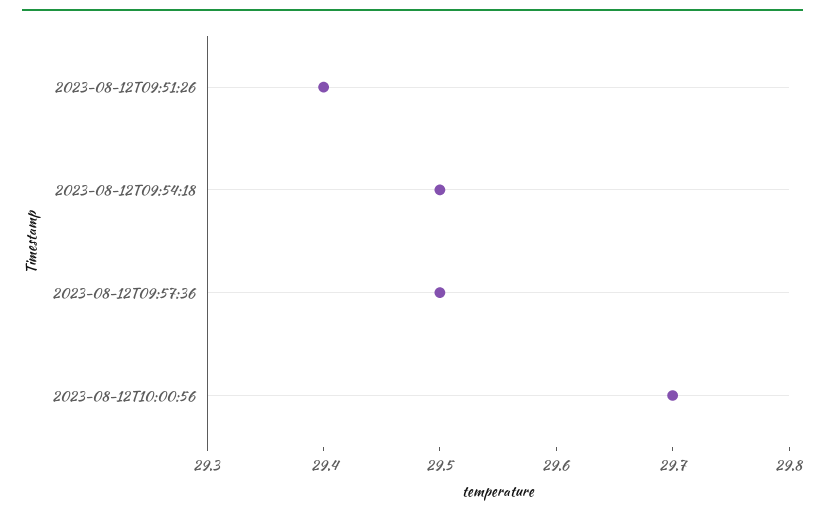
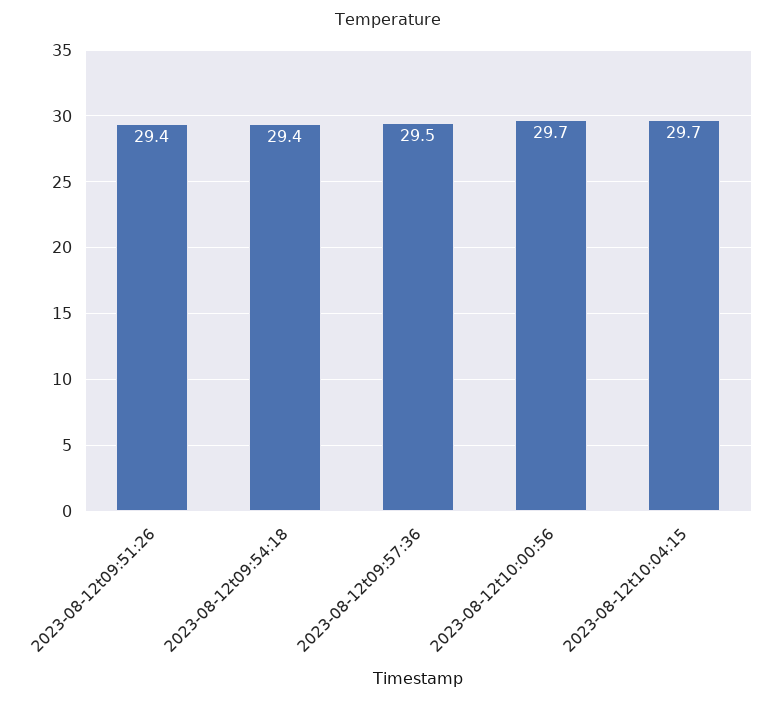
2023-08-12T09:54:18: 29.5 -> 29.4
2023-08-12t10:04:15: none -> 29.7

